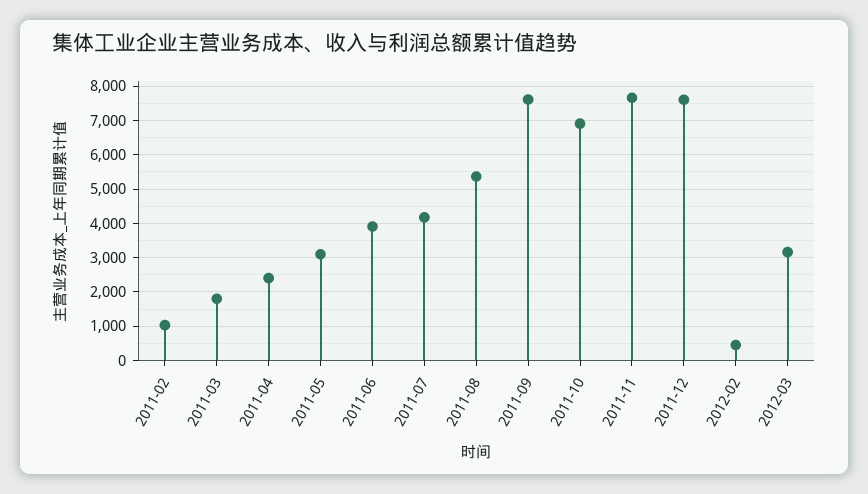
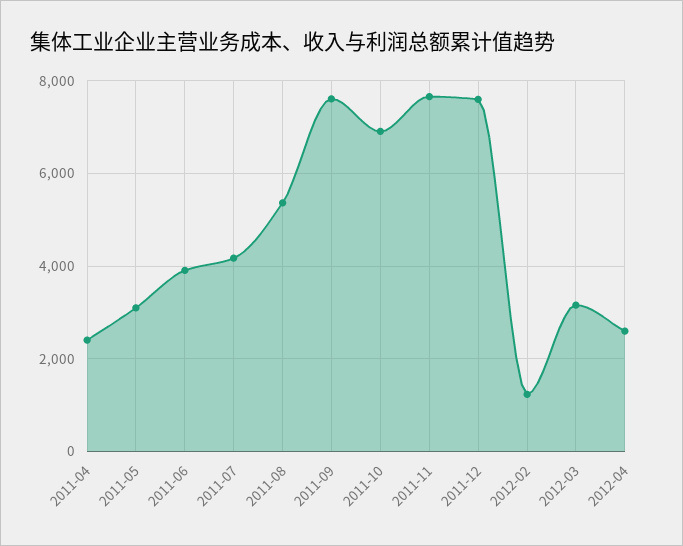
2011-02: 1000 -> none
2011-03: 1800 -> none
2012-02: 400 -> 1200
2012-04: none -> 2600

